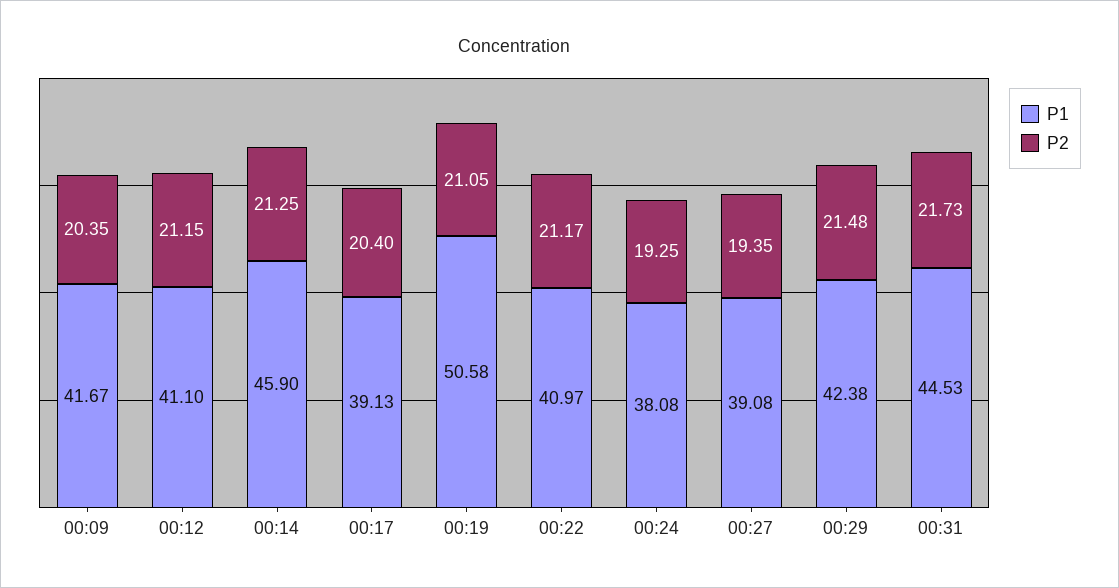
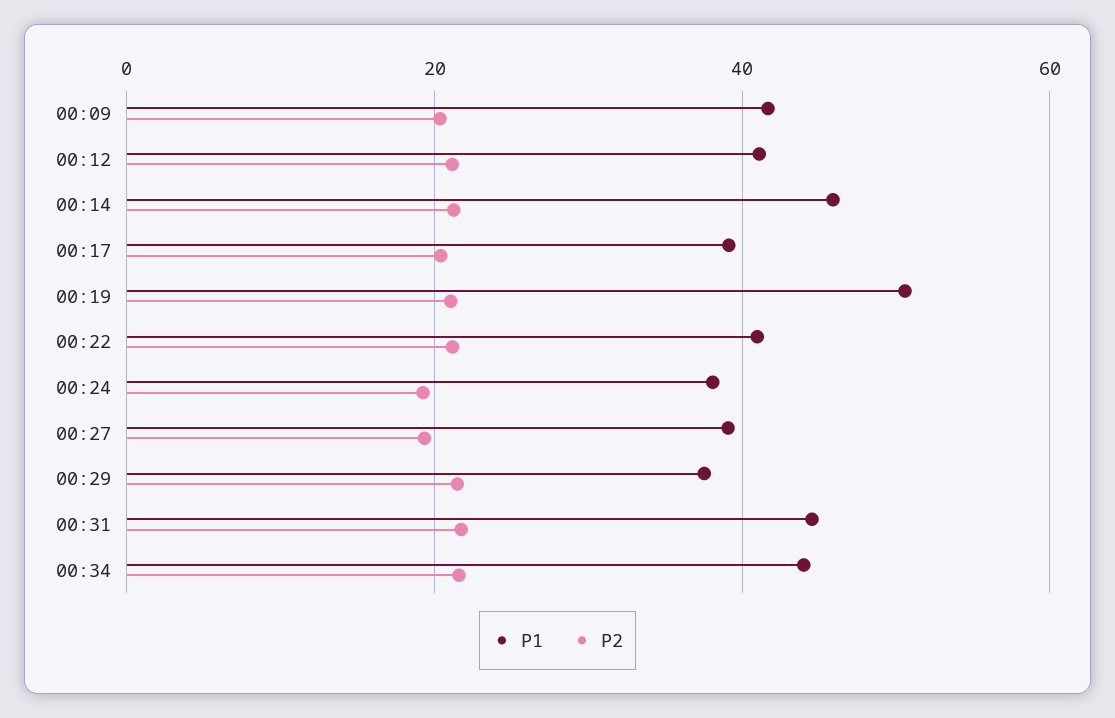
P1, 00:29: 42.38 -> 38
P1, 00:34: none -> 44
P2, 00:34: none -> 22

